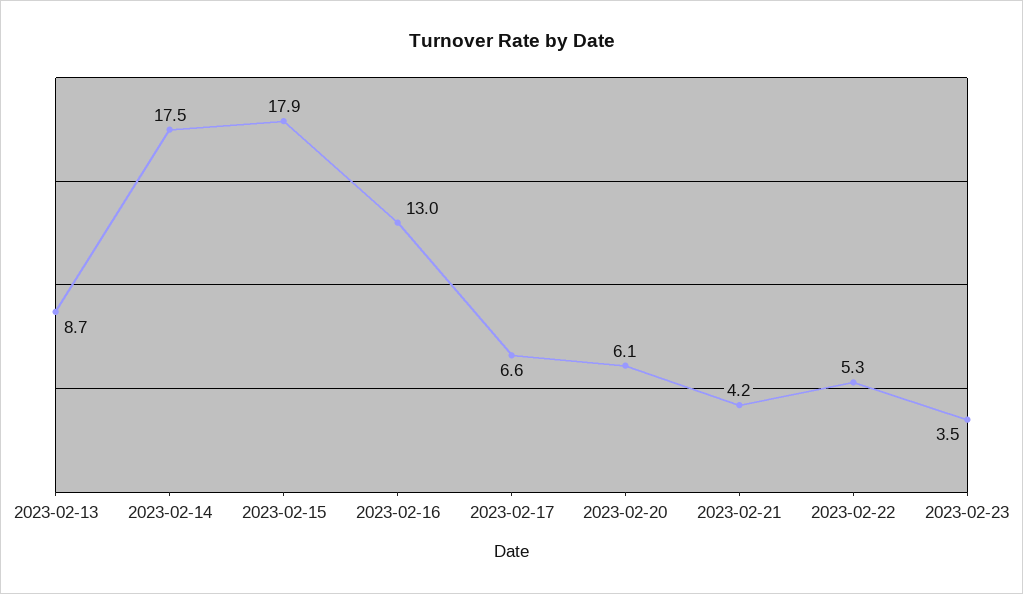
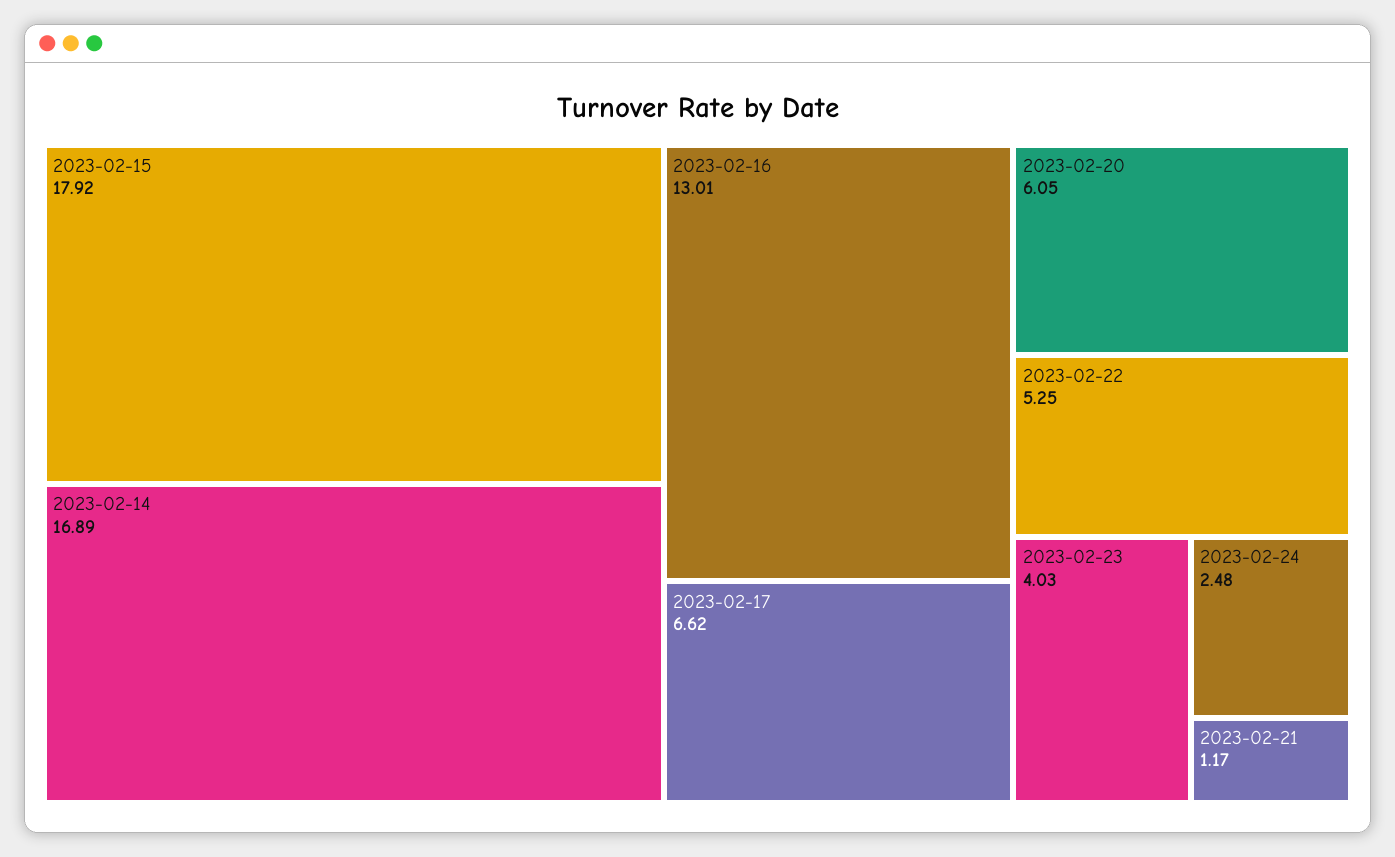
2023-02-13: 8.7 -> none
2023-02-14: 17.5 -> 16.89
2023-02-21: 4.2 -> 1.17
2023-02-23: 3.5 -> 4.03
2023-02-24: none -> 2.48

